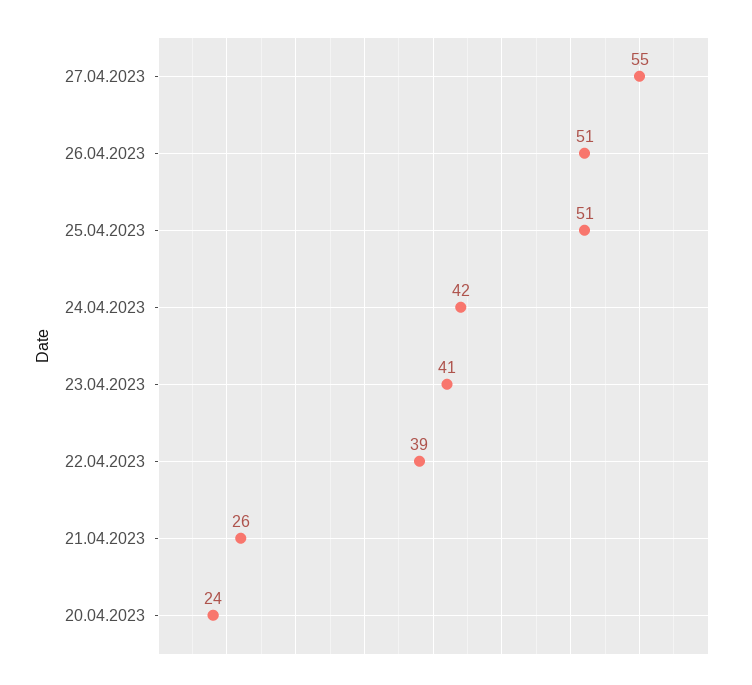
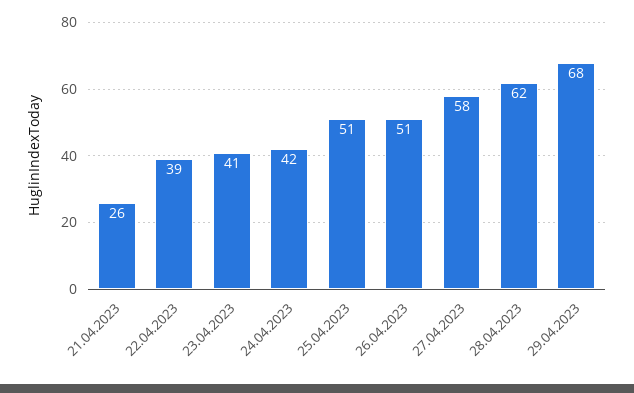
27.04.2023: 55 -> 58
20.04.2023: 24 -> none
28.04.2023: none -> 62
29.04.2023: none -> 68

